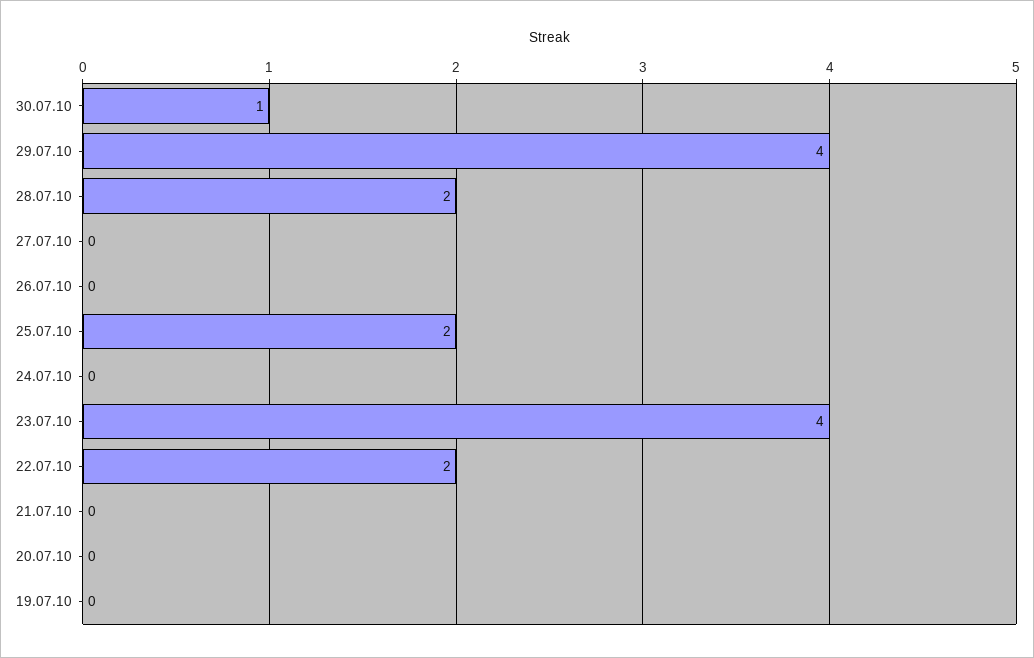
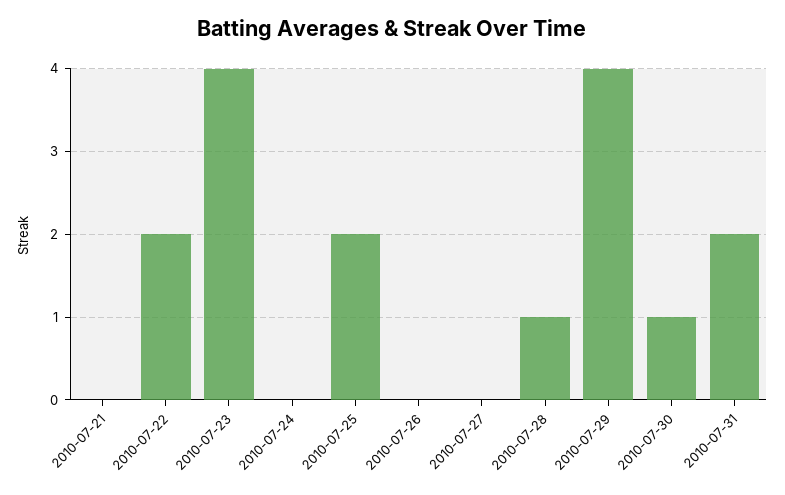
28.07.10: 2 -> 1
20.07.10: 0 -> none
19.07.10: 0 -> none
2010-07-31: none -> 2

